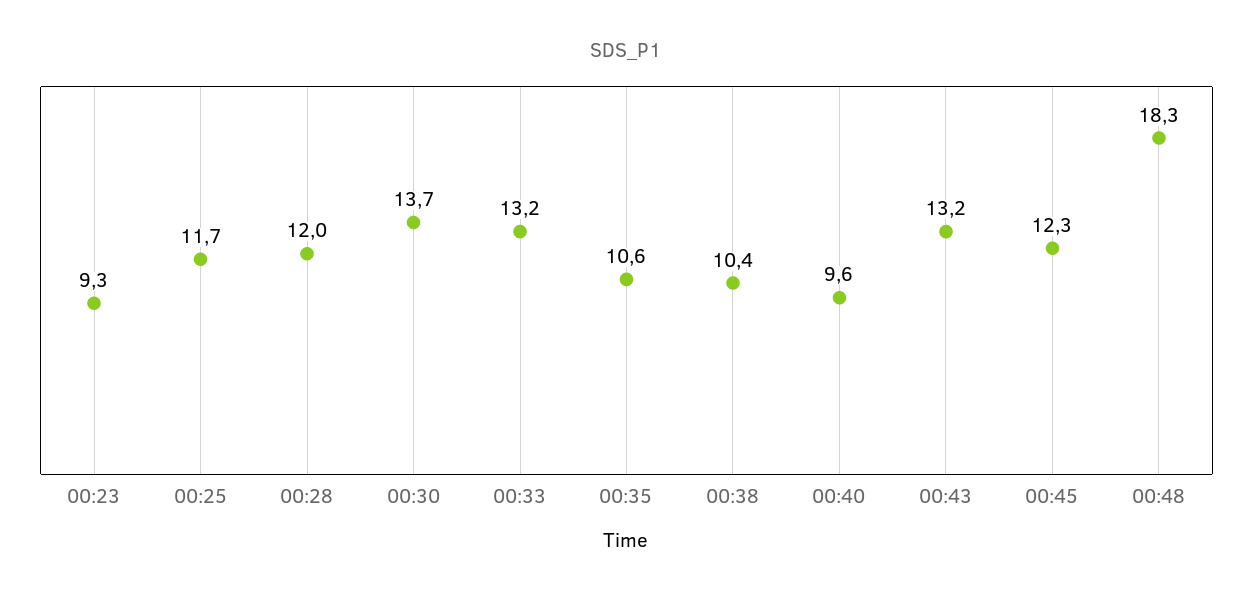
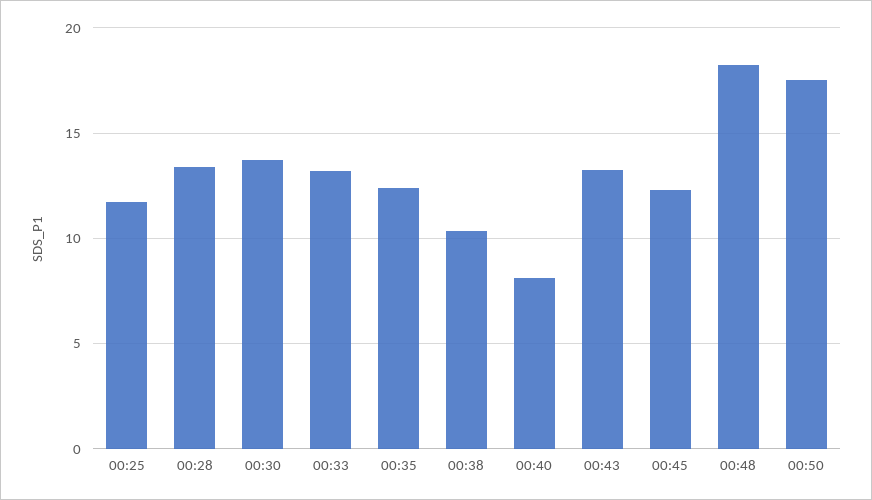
00:23: 9.3 -> none
00:28: 12 -> 13.5
00:35: 10.6 -> 12.5
00:40: 9.6 -> 8
00:50: none -> 17.5

